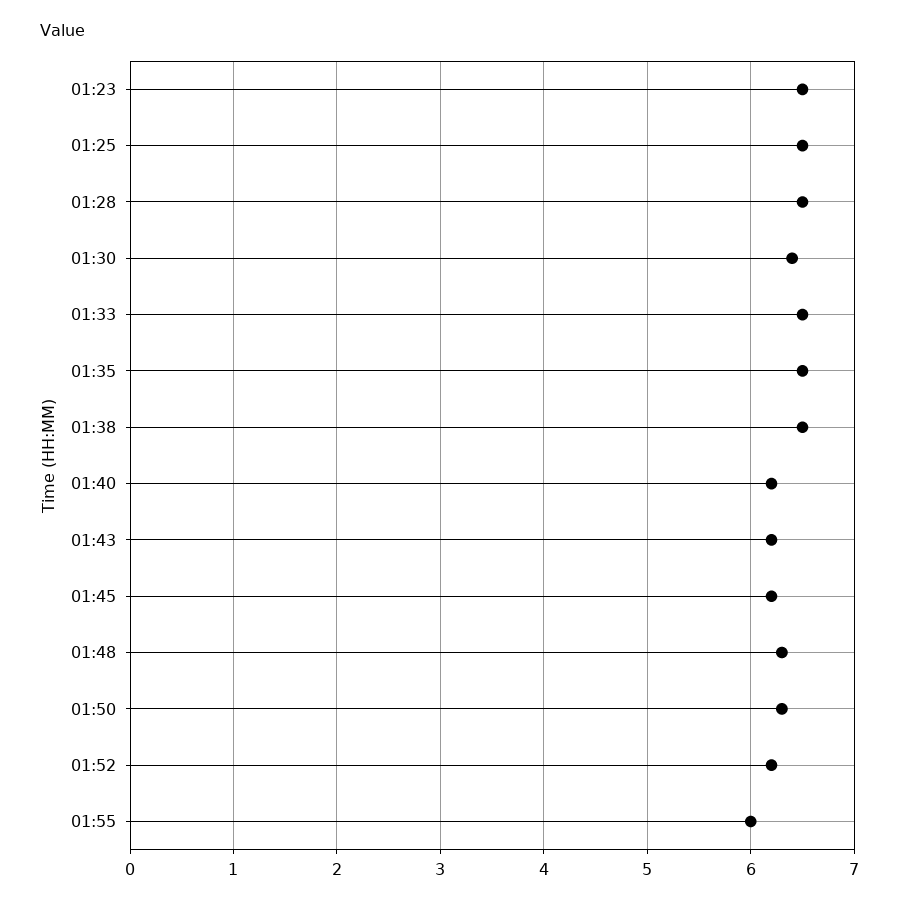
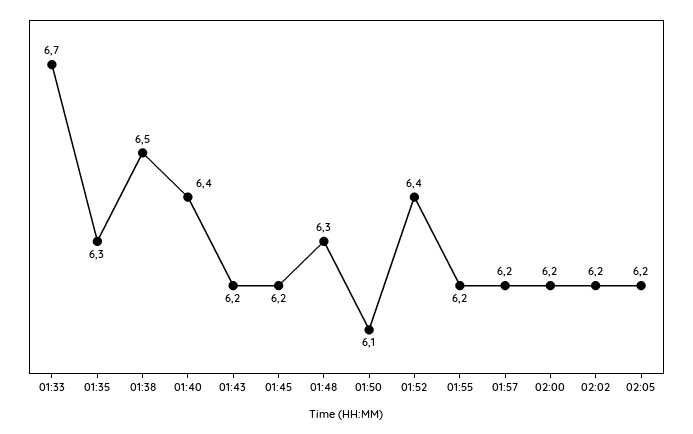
01:23: 6.5 -> none
01:25: 6.5 -> none
01:28: 6.5 -> none
01:30: 6.4 -> none
01:33: 6.5 -> 6.7
01:35: 6.5 -> 6.3
01:40: 6.2 -> 6.4
01:50: 6.3 -> 6.1
01:52: 6.2 -> 6.4
01:55: 6 -> 6.2
01:57: none -> 6.2
02:00: none -> 6.2
02:02: none -> 6.2
02:05: none -> 6.2

